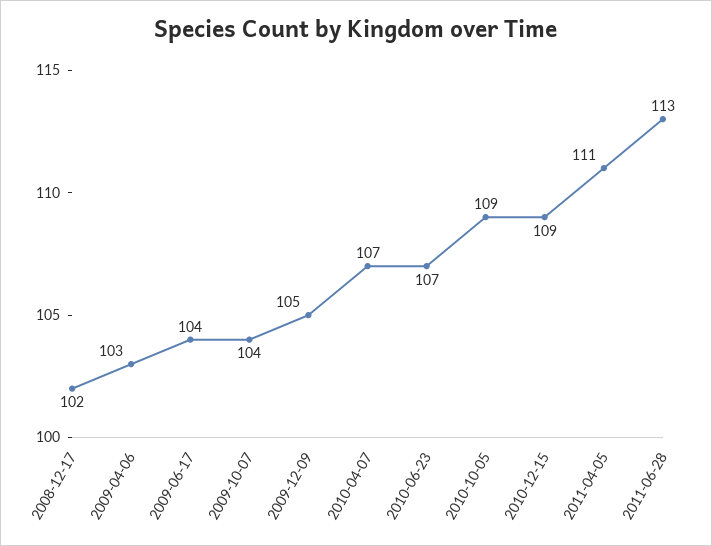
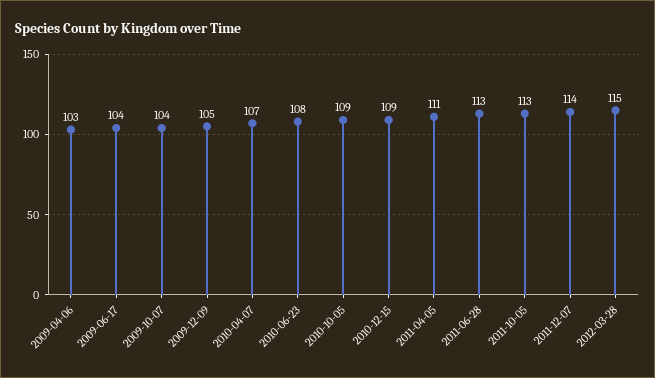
2008-12-17: 102 -> none
2010-06-23: 107 -> 108
2011-10-05: none -> 113
2011-12-07: none -> 114
2012-03-28: none -> 115

